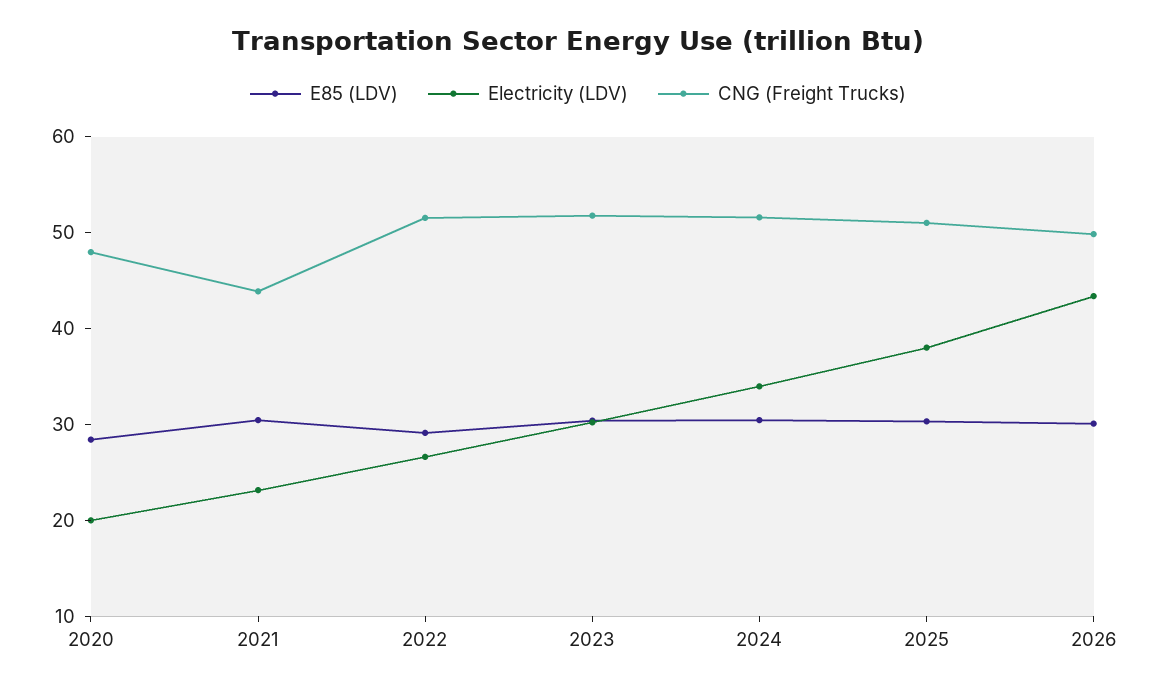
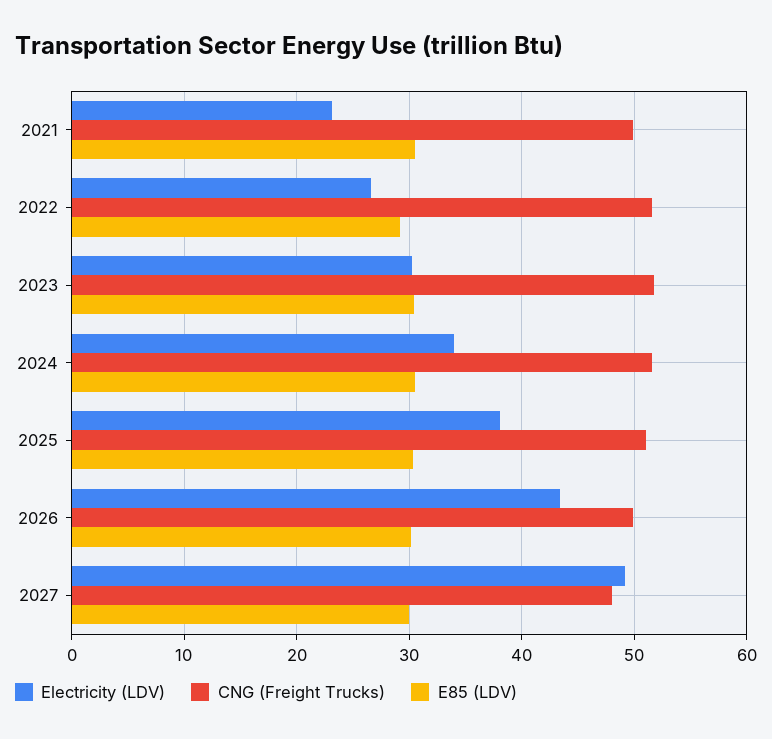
E85 (LDV), 2020: 28 -> none
Electricity (LDV), 2020: 20 -> none
CNG (Freight Trucks), 2020: 48 -> none
CNG (Freight Trucks), 2021: 44 -> 50
Electricity (LDV), 2027: none -> 49
CNG (Freight Trucks), 2027: none -> 48
E85 (LDV), 2027: none -> 30

